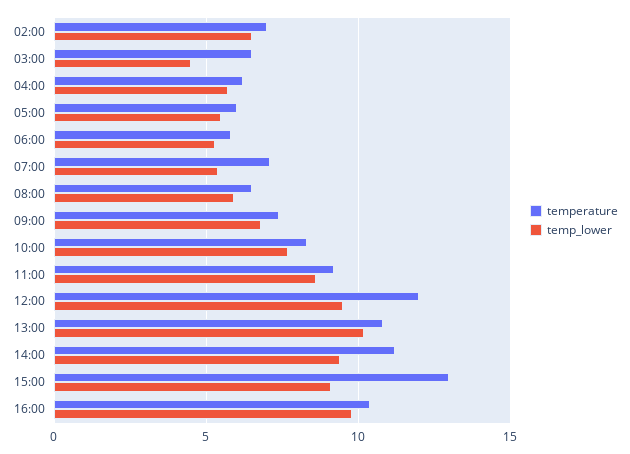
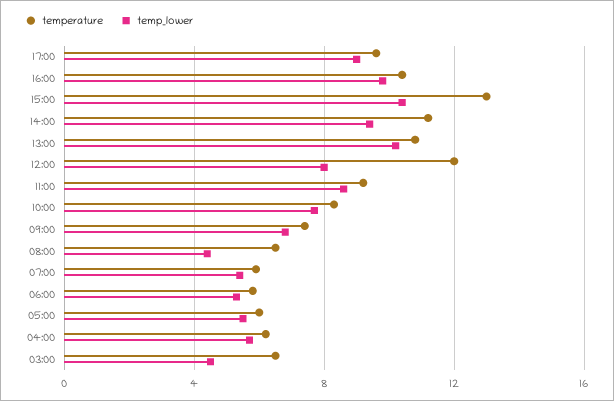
temperature, 02:00: 7 -> none
temp_lower, 02:00: 6.5 -> none
temperature, 07:00: 7 -> 6
temp_lower, 08:00: 6 -> 4.5
temp_lower, 12:00: 9.5 -> 8
temp_lower, 15:00: 9 -> 10.5
temperature, 17:00: none -> 9.5
temp_lower, 17:00: none -> 9

